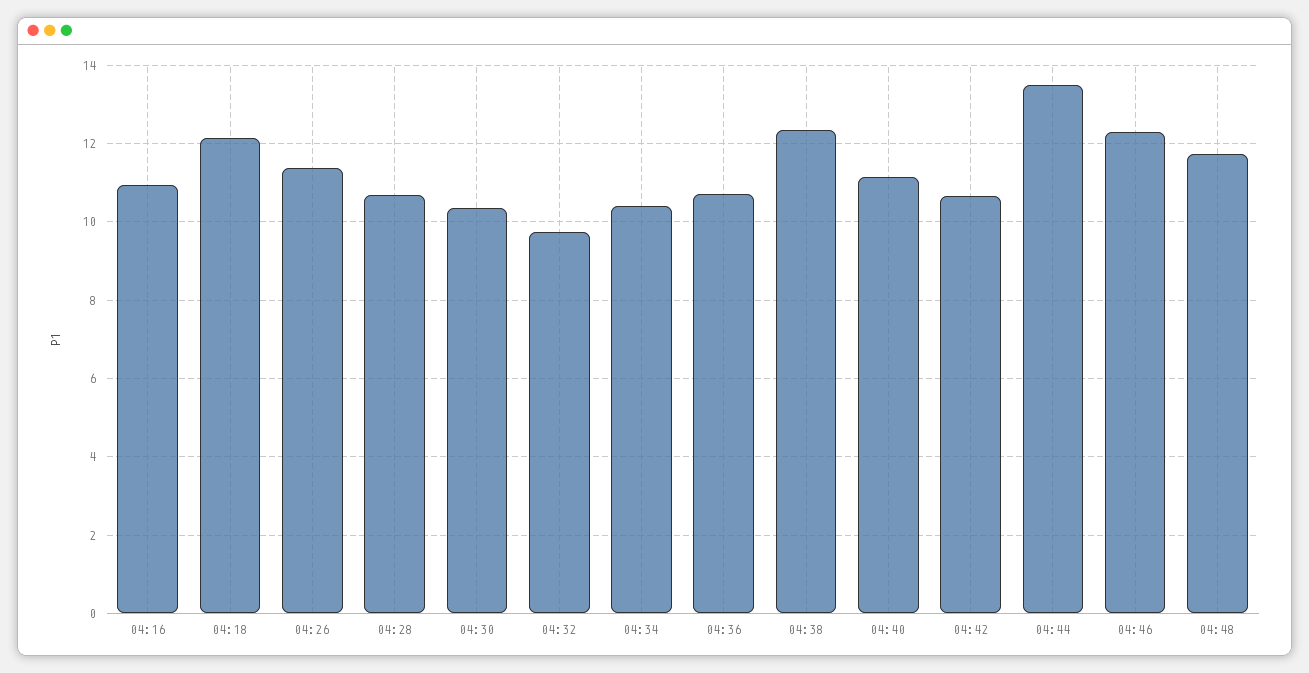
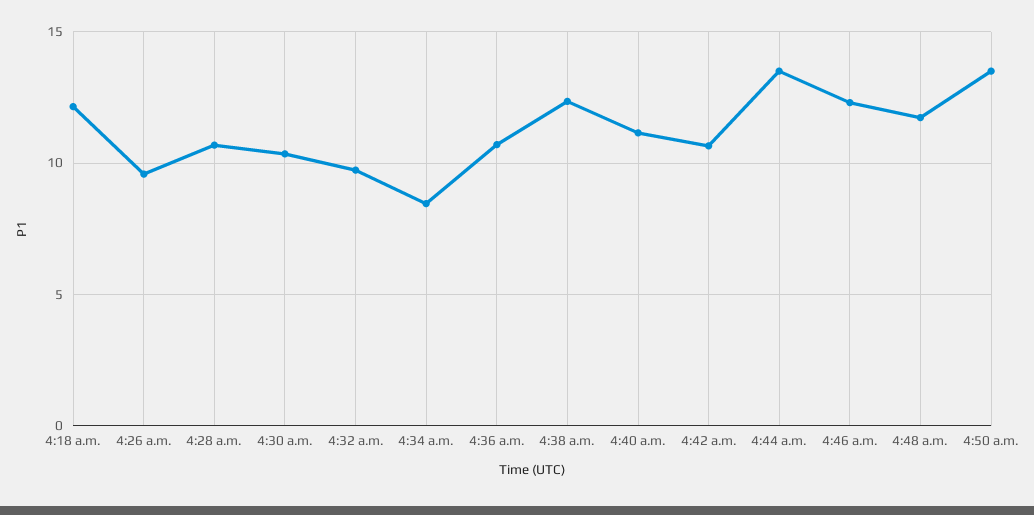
04:16: 11 -> none
04:26: 11.4 -> 9.5
04:34: 10.4 -> 8.5
4:50 a.m.: none -> 13.5

